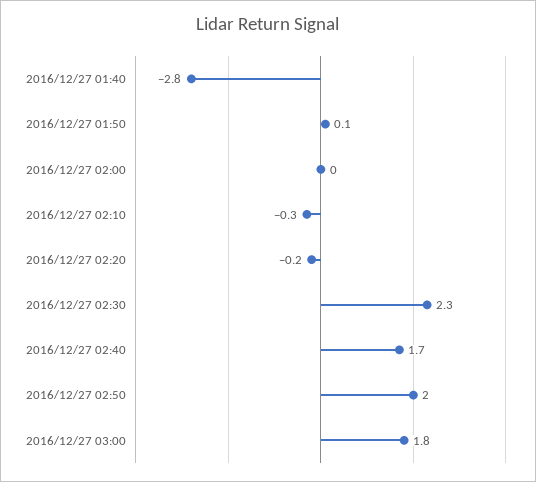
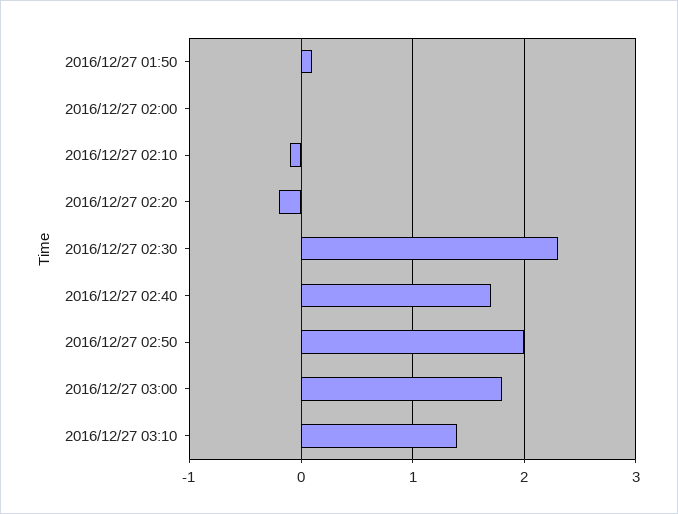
2016/12/27 01:40: -2.8 -> none
2016/12/27 02:10: -0.3 -> -0.1
2016/12/27 03:10: none -> 1.4

